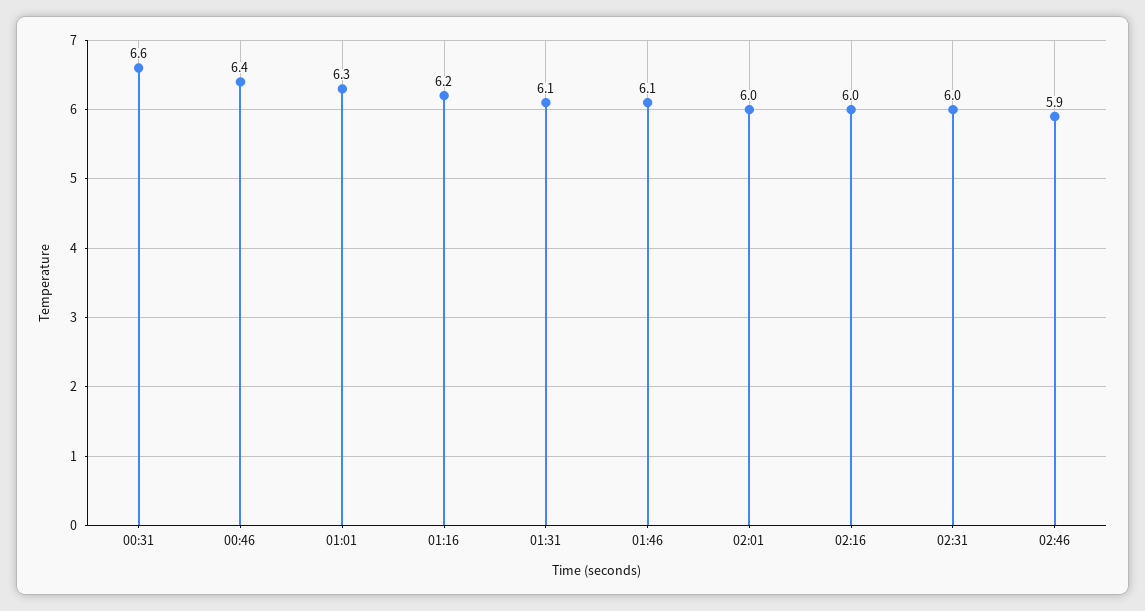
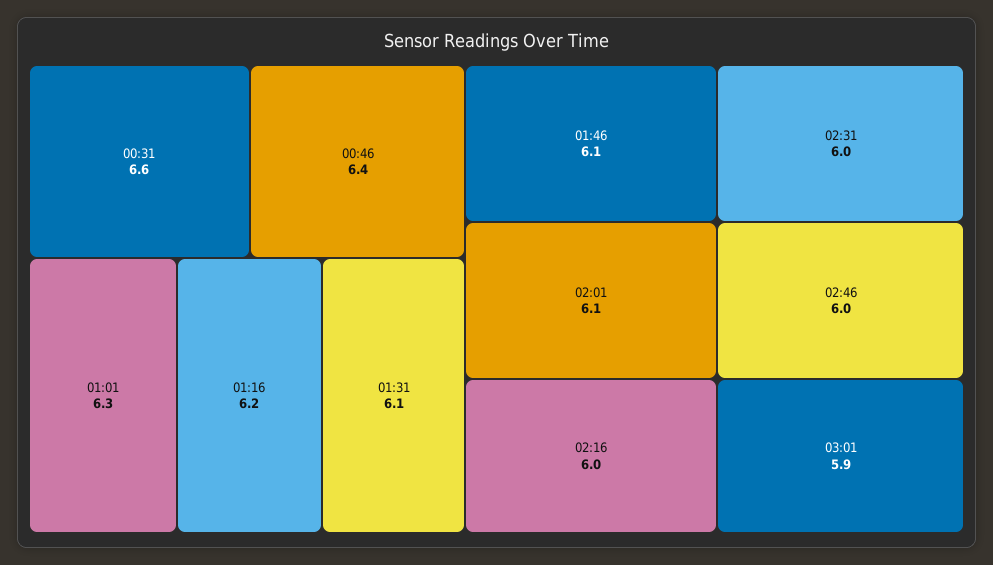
02:01: 6 -> 6.1
02:46: 5.9 -> 6
03:01: none -> 5.9

